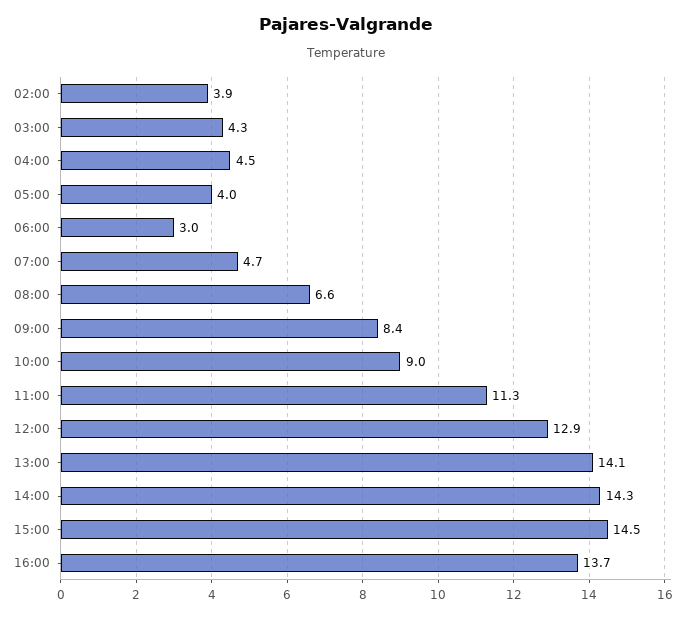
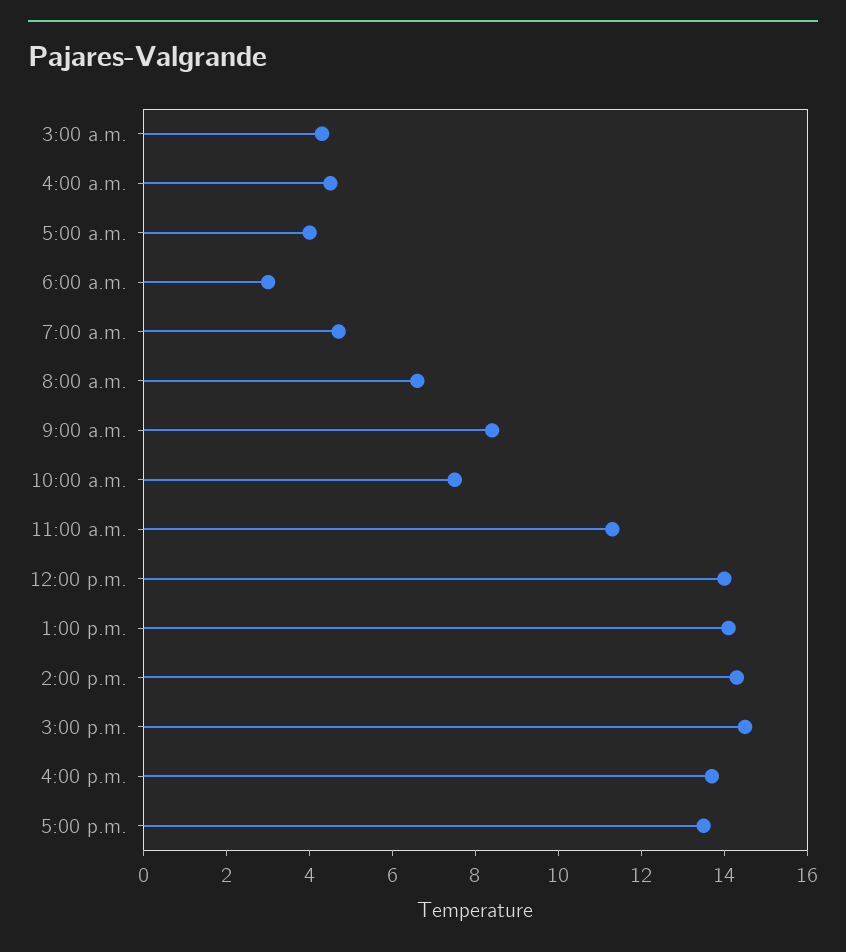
02:00: 3.9 -> none
10:00: 9 -> 7.5
12:00: 12.9 -> 14
5:00 p.m.: none -> 13.5

